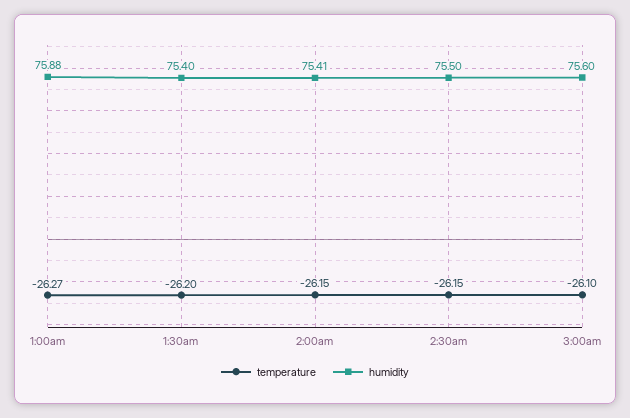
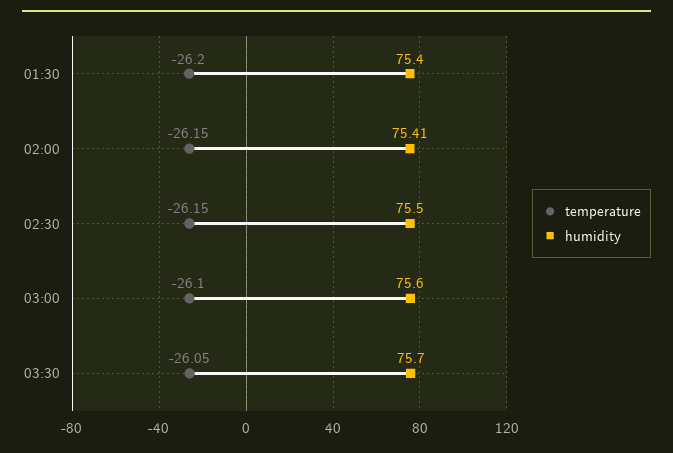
temperature, 1:00am: -26.27 -> none
humidity, 1:00am: 75.88 -> none
temperature, 03:30: none -> -26.05
humidity, 03:30: none -> 75.7

